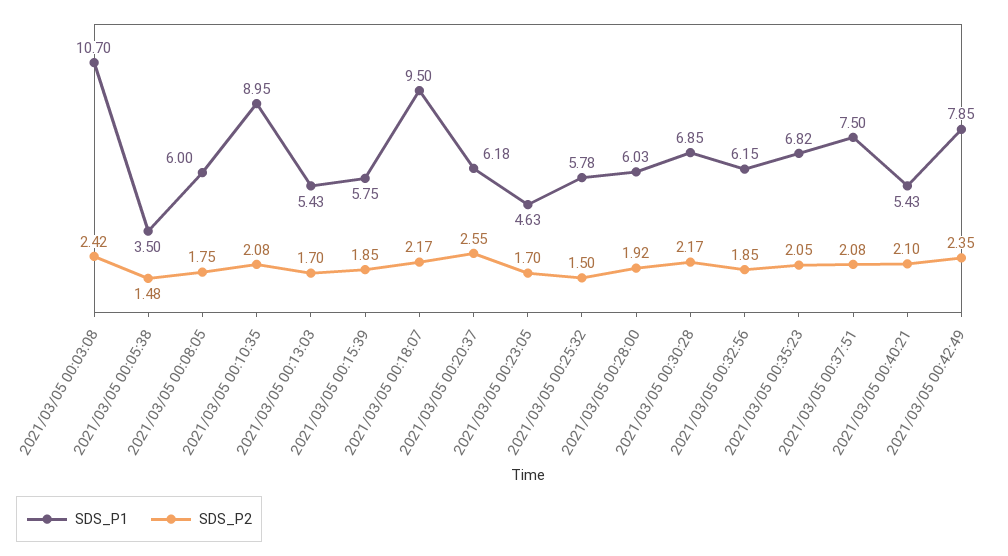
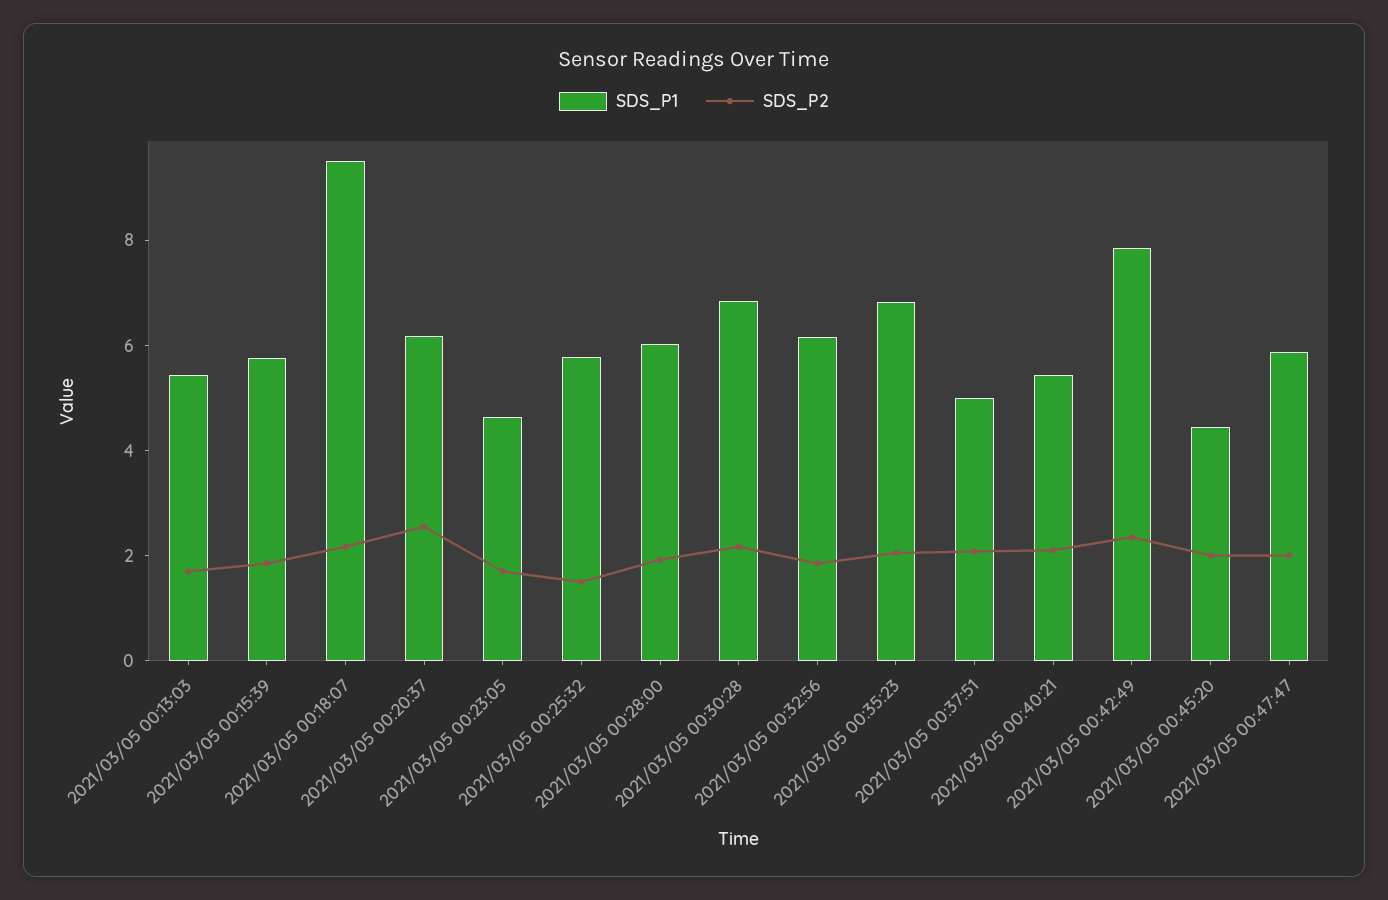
SDS_P1, 2021/03/05 00:03:08: 10.7 -> none
SDS_P2, 2021/03/05 00:03:08: 2.42 -> none
SDS_P1, 2021/03/05 00:05:38: 3.5 -> none
SDS_P2, 2021/03/05 00:05:38: 1.48 -> none
SDS_P1, 2021/03/05 00:08:05: 6 -> none
SDS_P2, 2021/03/05 00:08:05: 1.75 -> none
SDS_P1, 2021/03/05 00:10:35: 8.95 -> none
SDS_P2, 2021/03/05 00:10:35: 2.08 -> none
SDS_P1, 2021/03/05 00:37:51: 7.5 -> 5
SDS_P1, 2021/03/05 00:45:20: none -> 4.5
SDS_P2, 2021/03/05 00:45:20: none -> 2
SDS_P1, 2021/03/05 00:47:47: none -> 6
SDS_P2, 2021/03/05 00:47:47: none -> 2

